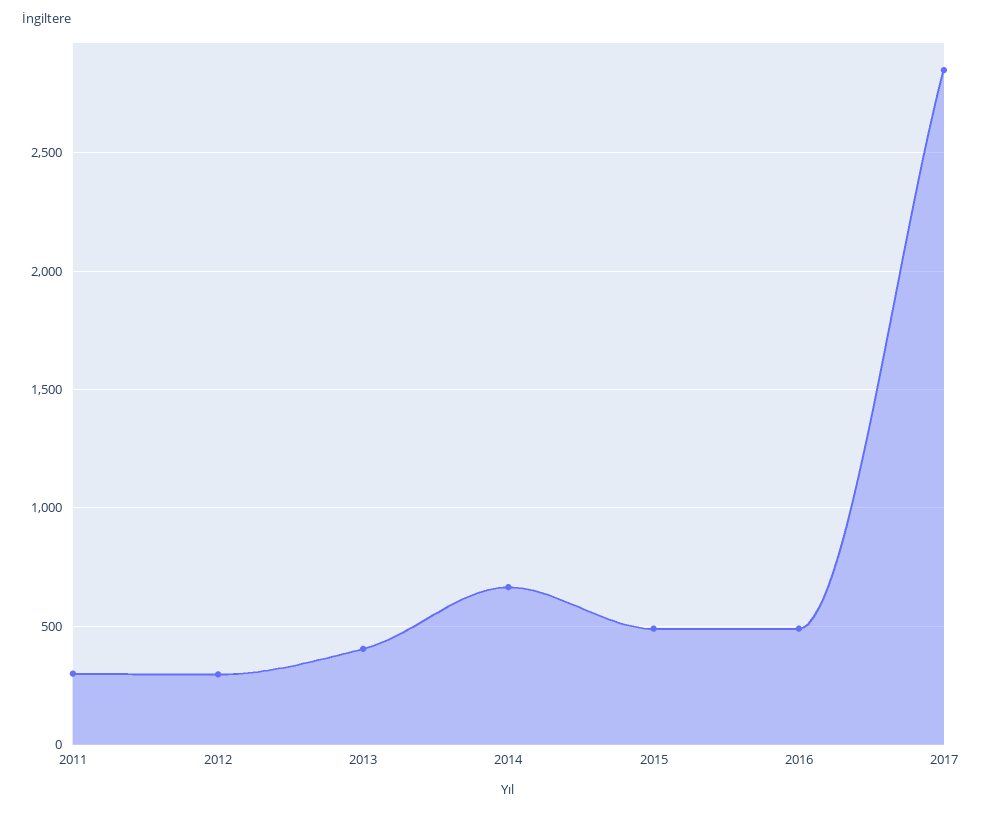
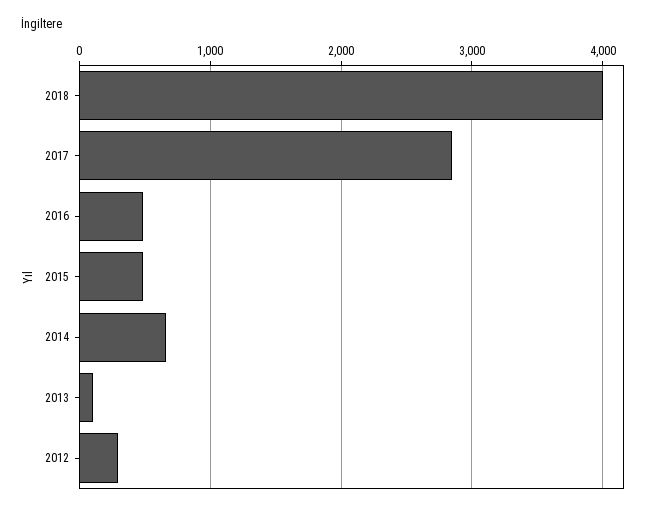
2011: 300 -> none
2013: 400 -> 100
2018: none -> 4000

